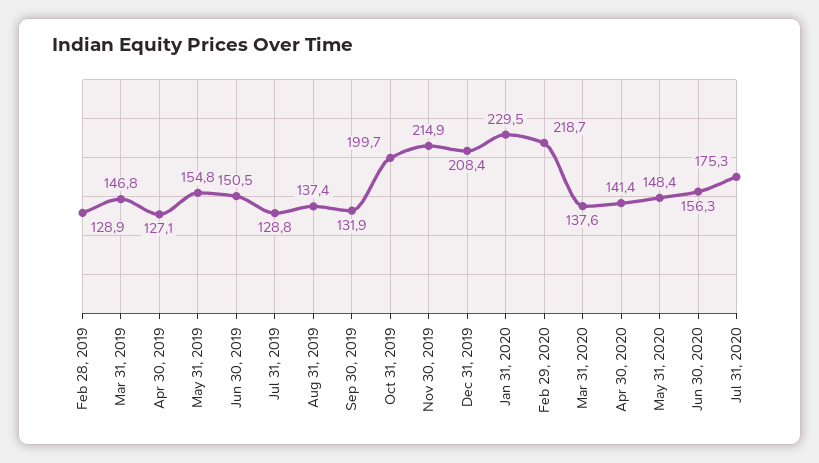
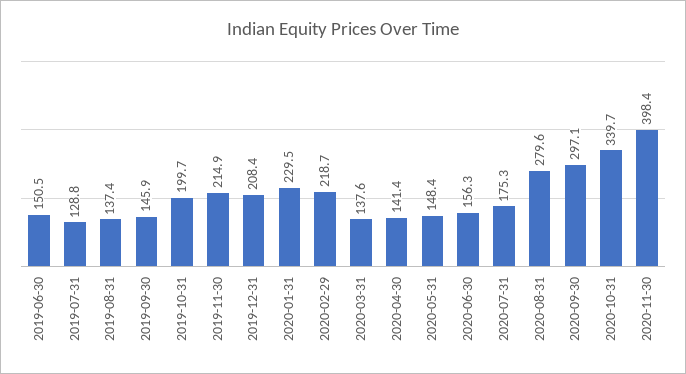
Feb 28, 2019: 128.9 -> none
Mar 31, 2019: 146.8 -> none
Apr 30, 2019: 127.1 -> none
May 31, 2019: 154.8 -> none
Sep 30, 2019: 131.9 -> 145.9
2020-08-31: none -> 279.6
2020-09-30: none -> 297.1
2020-10-31: none -> 339.7
2020-11-30: none -> 398.4

